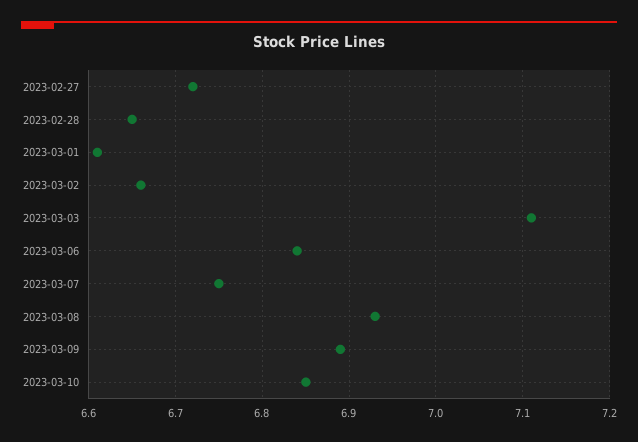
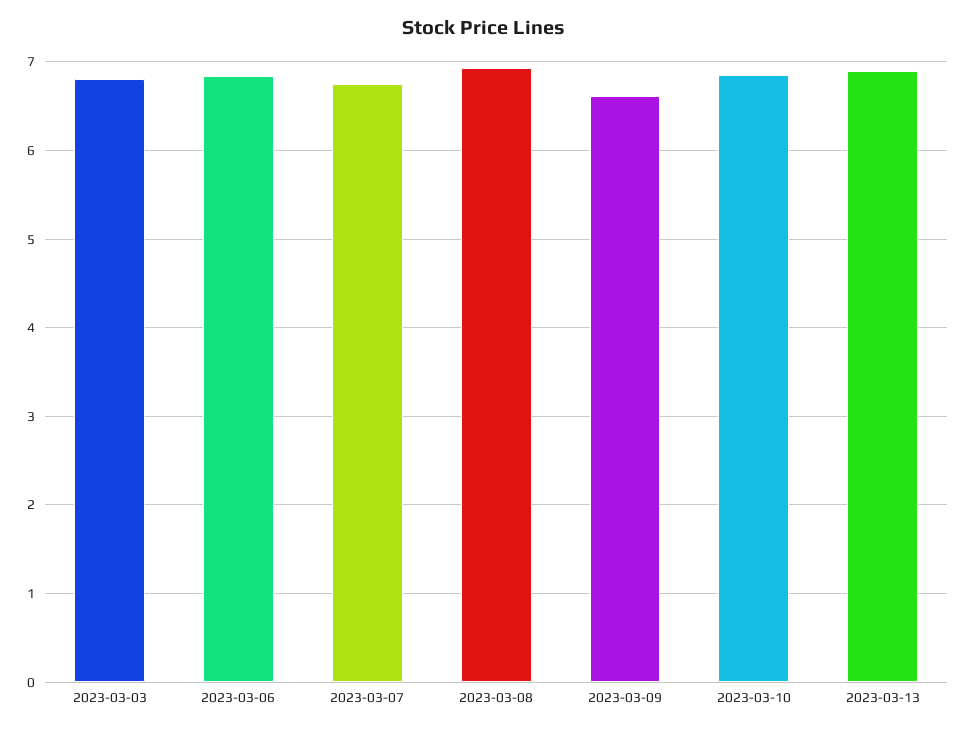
2023-02-27: 6.72 -> none
2023-02-28: 6.65 -> none
2023-03-01: 6.61 -> none
2023-03-02: 6.66 -> none
2023-03-03: 7.11 -> 6.8
2023-03-09: 6.89 -> 6.6
2023-03-13: none -> 6.9

